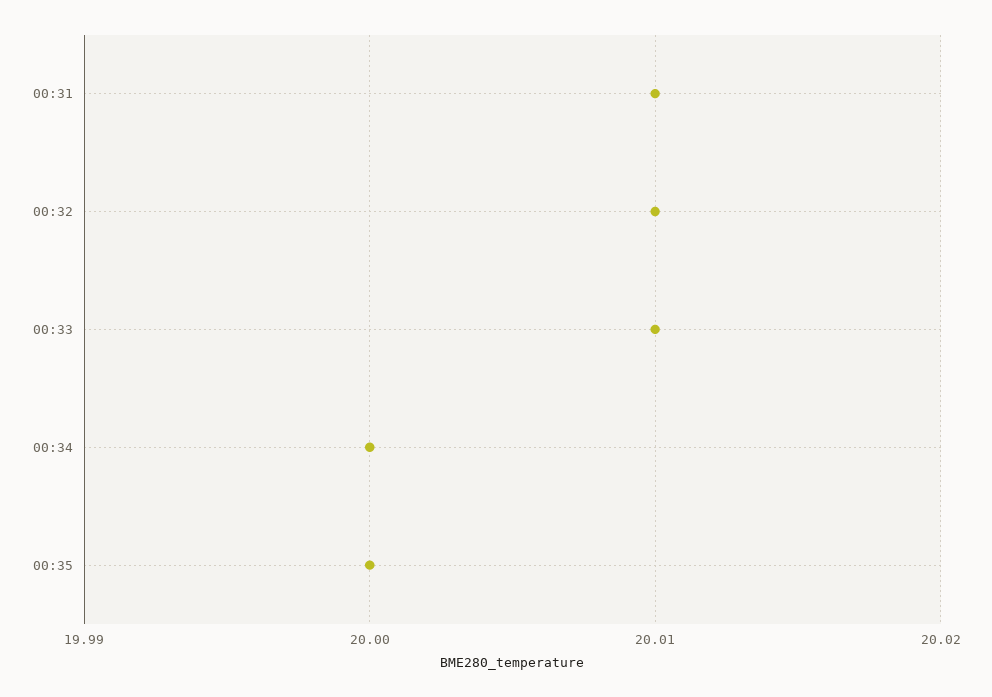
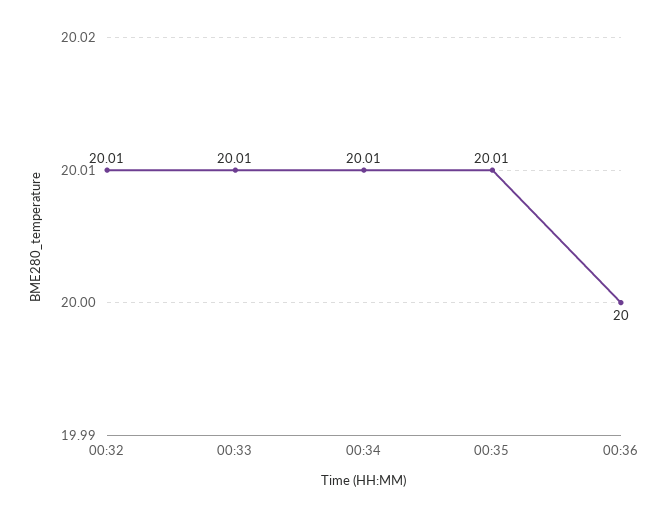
00:31: 20.01 -> none
00:34: 20 -> 20.01
00:35: 20 -> 20.01
00:36: none -> 20

